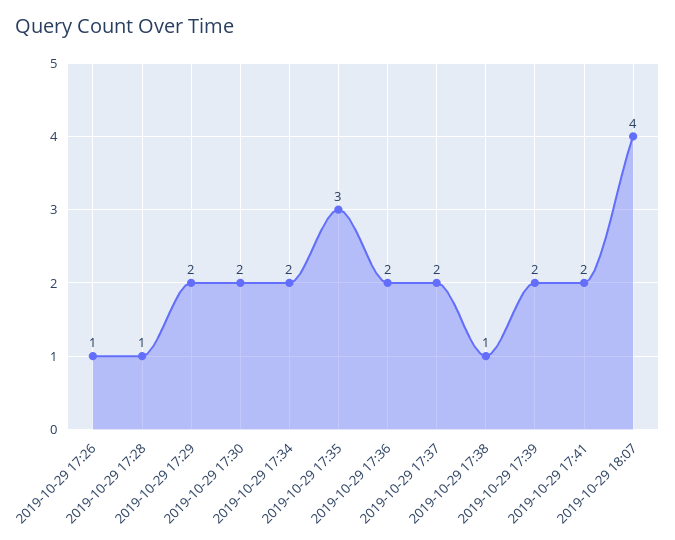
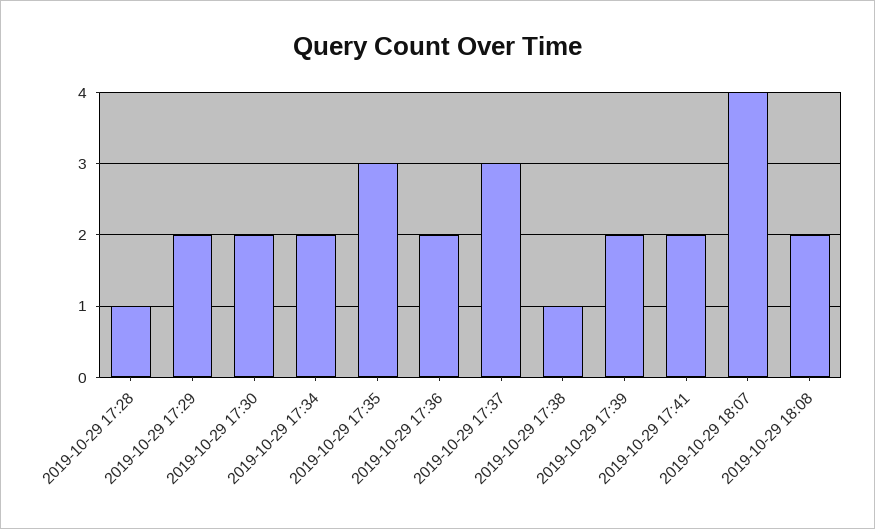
2019-10-29 17:26: 1 -> none
2019-10-29 17:37: 2 -> 3
2019-10-29 18:08: none -> 2

